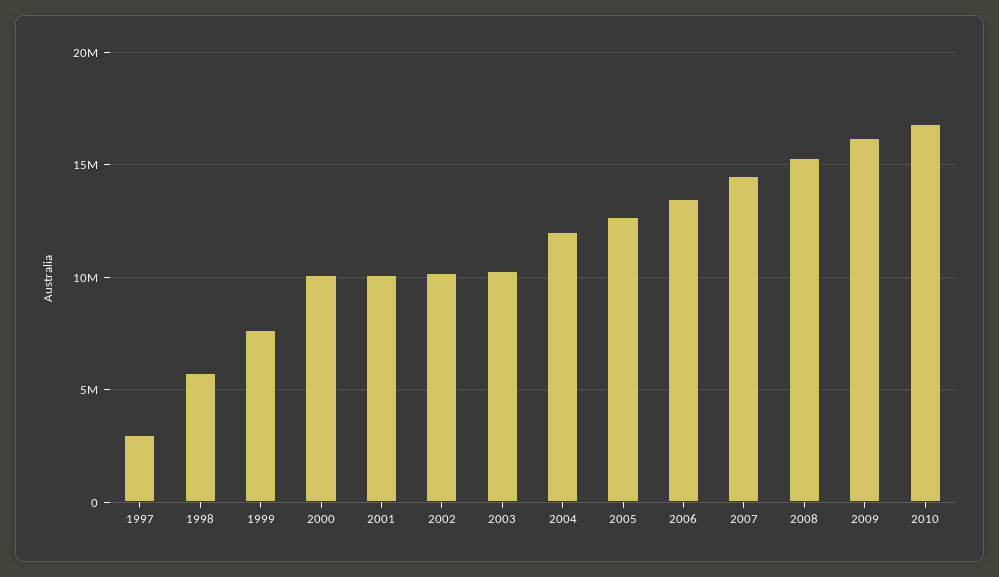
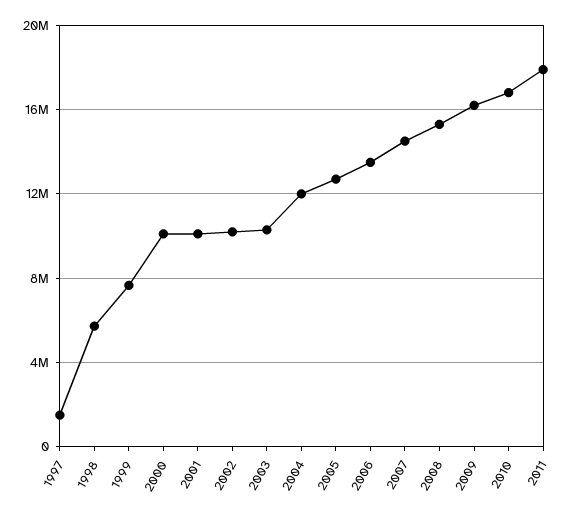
1997: 3000000 -> 1500000
2011: none -> 18000000

